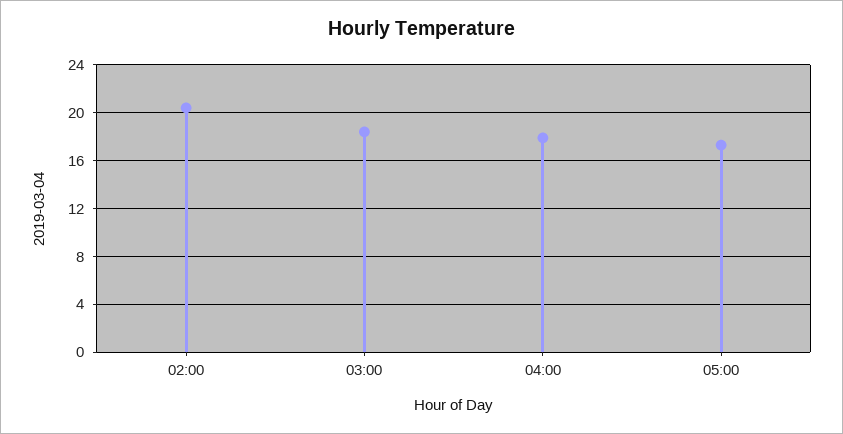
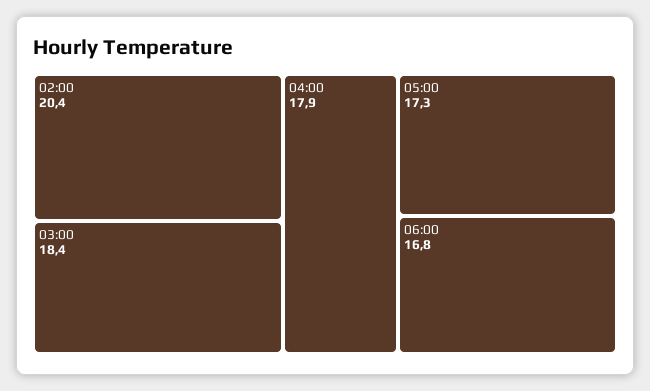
06:00: none -> 16.8

